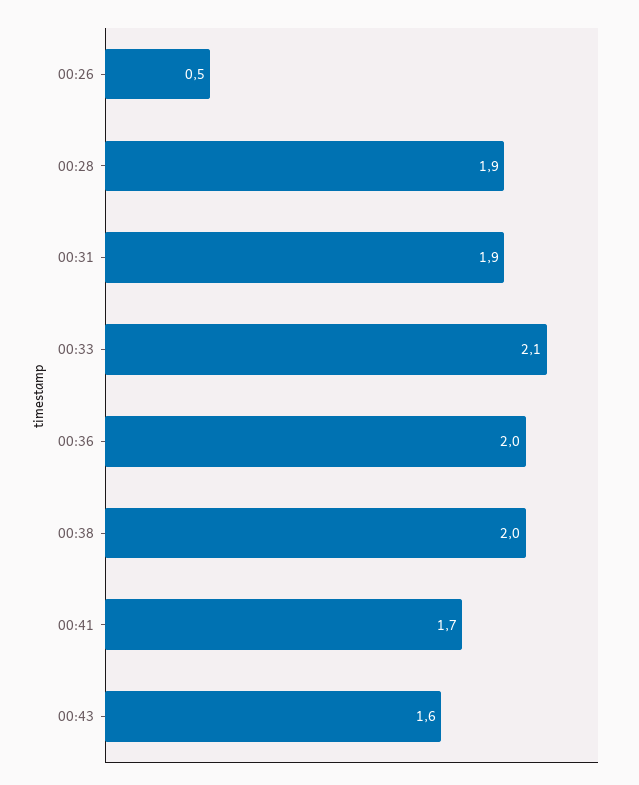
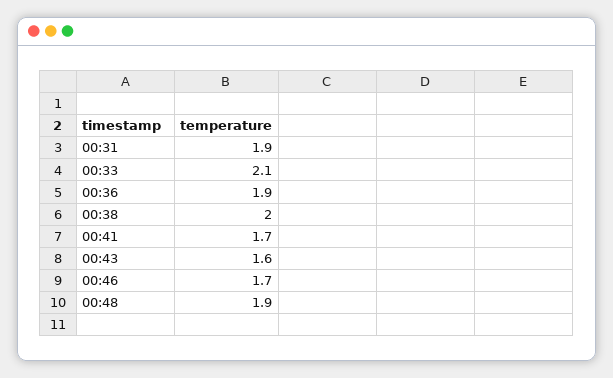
00:26: 0.5 -> none
00:28: 1.9 -> none
00:36: 2 -> 1.9
00:46: none -> 1.7
00:48: none -> 1.9

